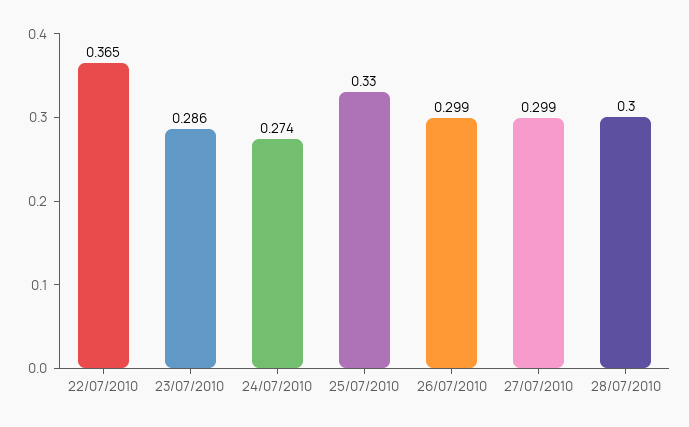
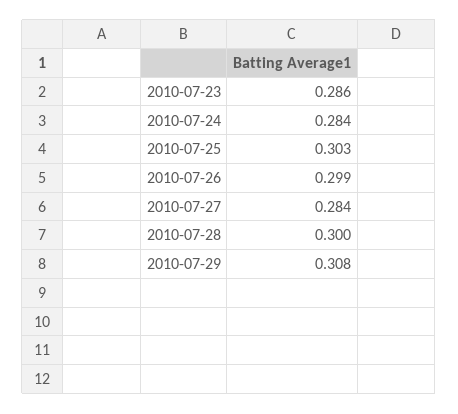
22/07/2010: 0.365 -> none
24/07/2010: 0.274 -> 0.284
25/07/2010: 0.33 -> 0.303
27/07/2010: 0.299 -> 0.284
2010-07-29: none -> 0.308

